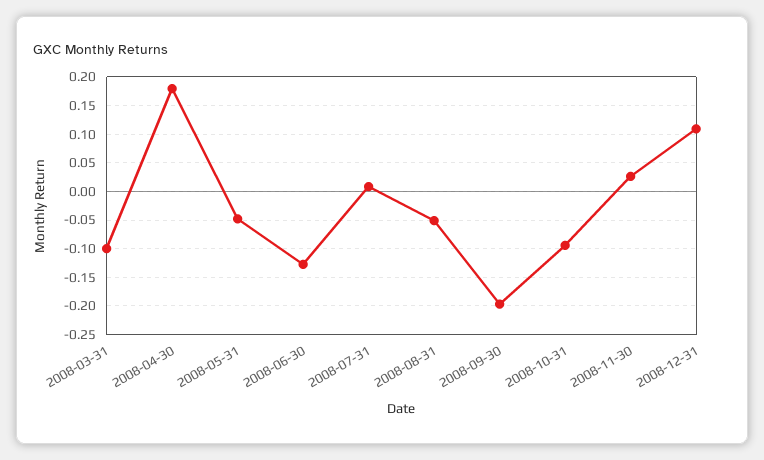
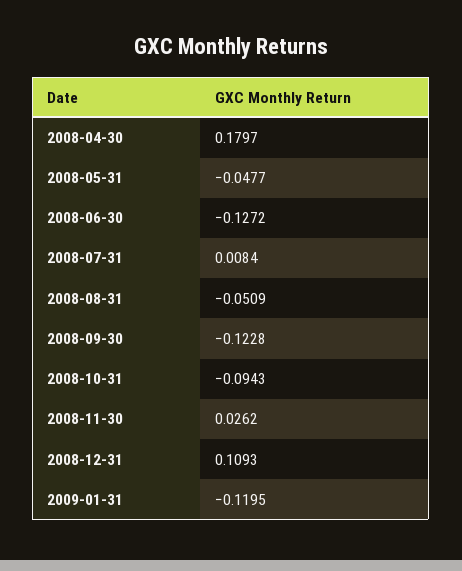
2008-03-31: -0.1 -> none
2008-09-30: -0.2 -> -0.1228
2009-01-31: none -> -0.1195

